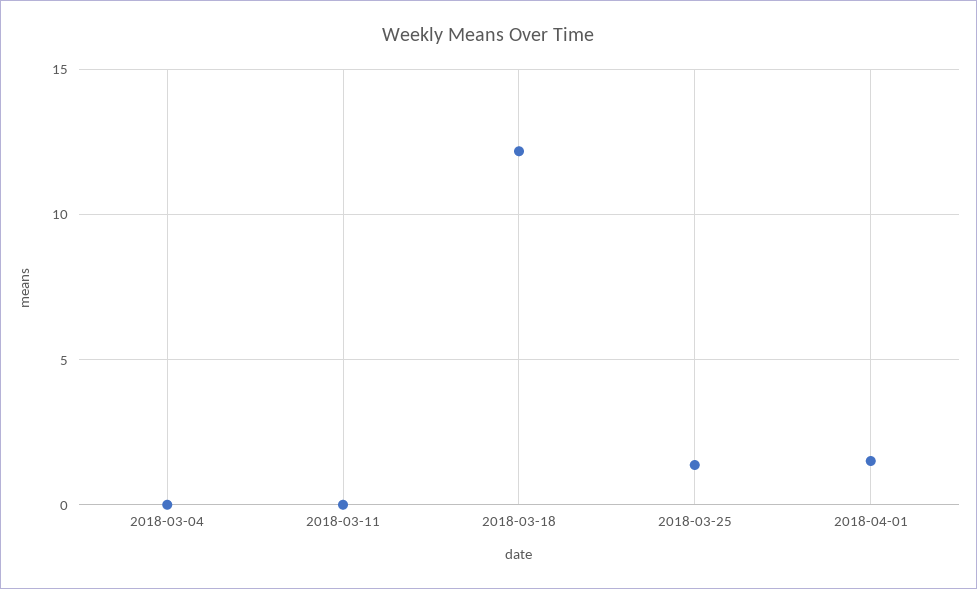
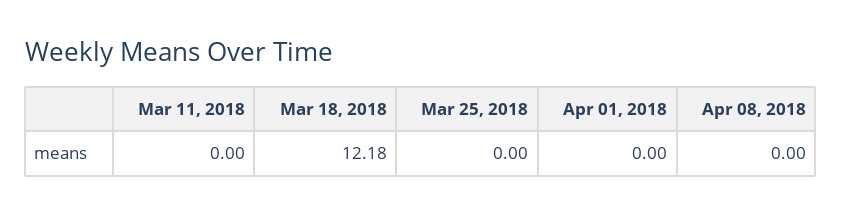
2018-03-04: 0 -> none
2018-03-25: 1.5 -> 0
2018-04-01: 1.5 -> 0
Apr 08, 2018: none -> 0

